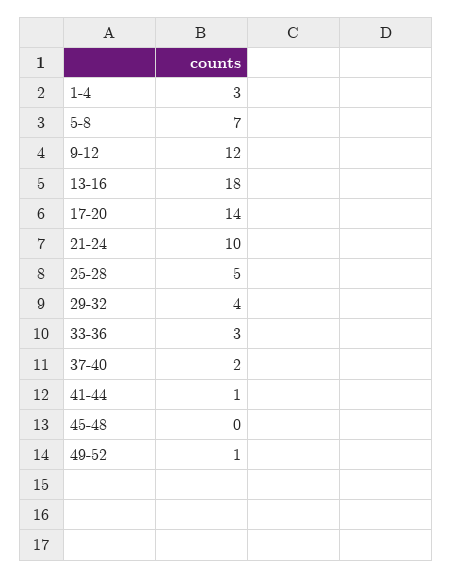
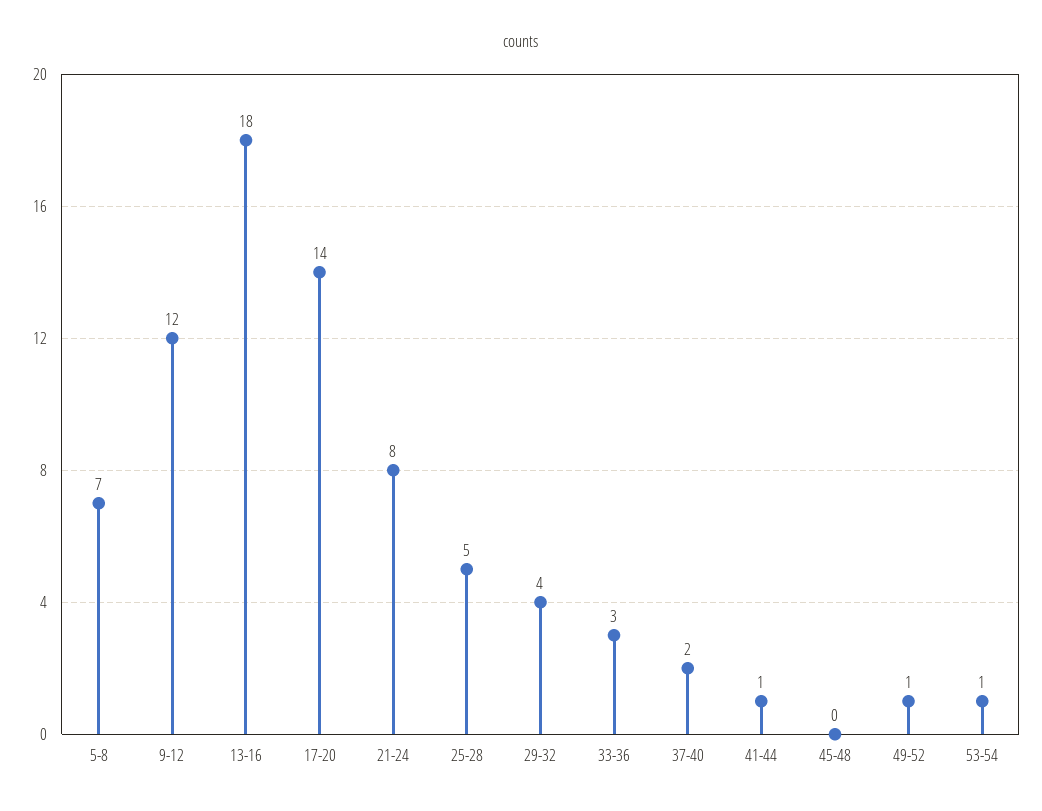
1-4: 3 -> none
21-24: 10 -> 8
53-54: none -> 1

